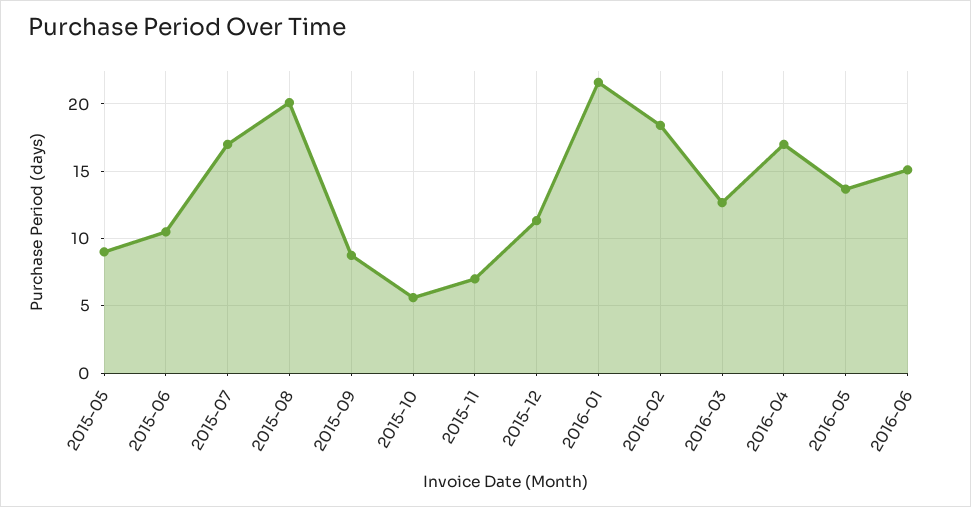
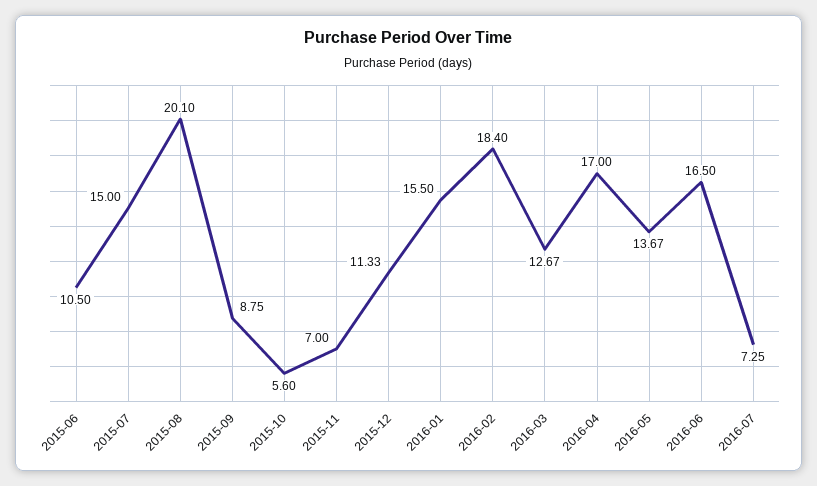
2015-05: 9 -> none
2015-07: 17 -> 15
2016-01: 21.5 -> 15.5
2016-06: 15 -> 16.5
2016-07: none -> 7.25

